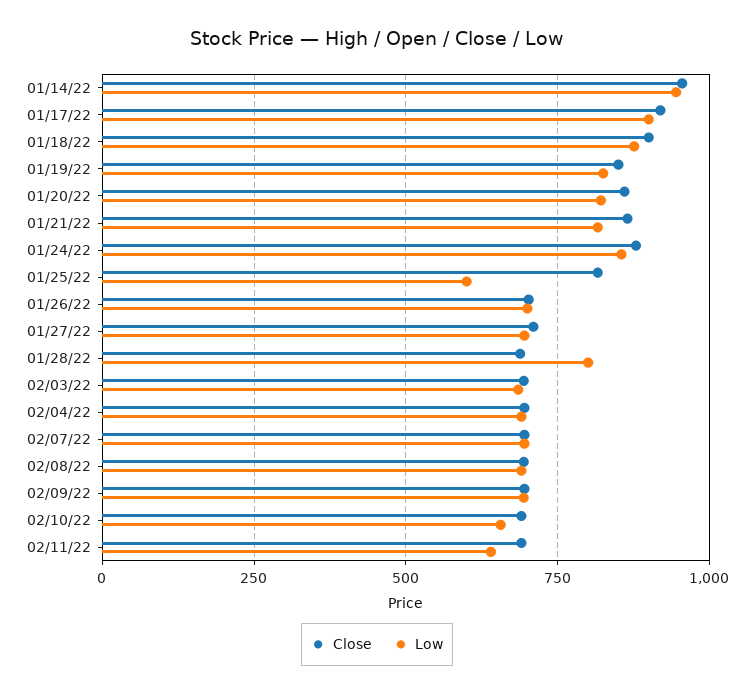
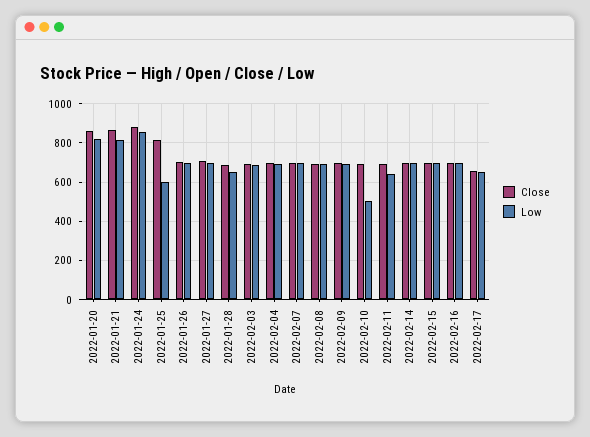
Close, 01/14/22: 950 -> none
Low, 01/14/22: 950 -> none
Close, 01/17/22: 925 -> none
Low, 01/17/22: 900 -> none
Close, 01/18/22: 900 -> none
Low, 01/18/22: 875 -> none
Close, 01/19/22: 850 -> none
Low, 01/19/22: 825 -> none
Low, 01/28/22: 800 -> 650
Low, 02/10/22: 650 -> 500
Close, 2022-02-14: none -> 700
Low, 2022-02-14: none -> 700
Close, 2022-02-15: none -> 700
Low, 2022-02-15: none -> 700
Close, 2022-02-16: none -> 700
Low, 2022-02-16: none -> 700
Close, 2022-02-17: none -> 650
Low, 2022-02-17: none -> 650

